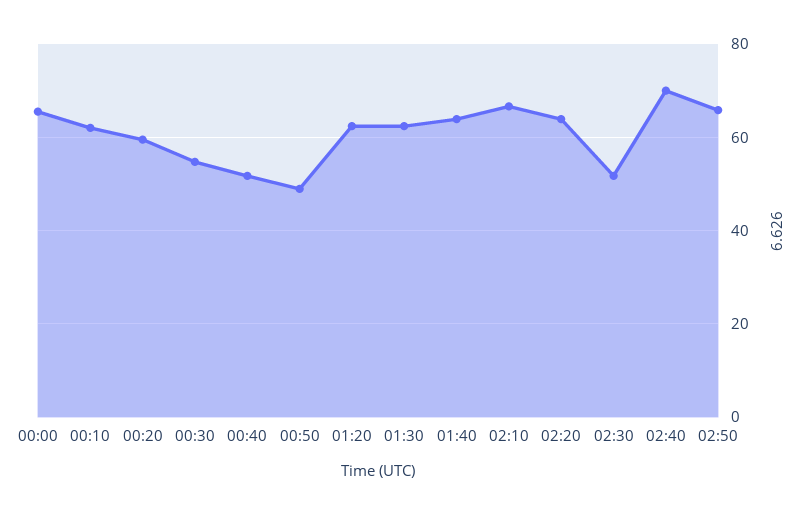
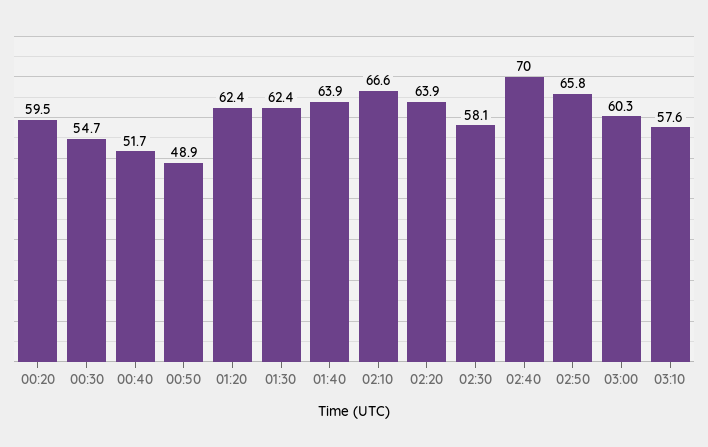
00:00: 66 -> none
00:10: 62 -> none
02:30: 52 -> 58.1
03:00: none -> 60.3
03:10: none -> 57.6

